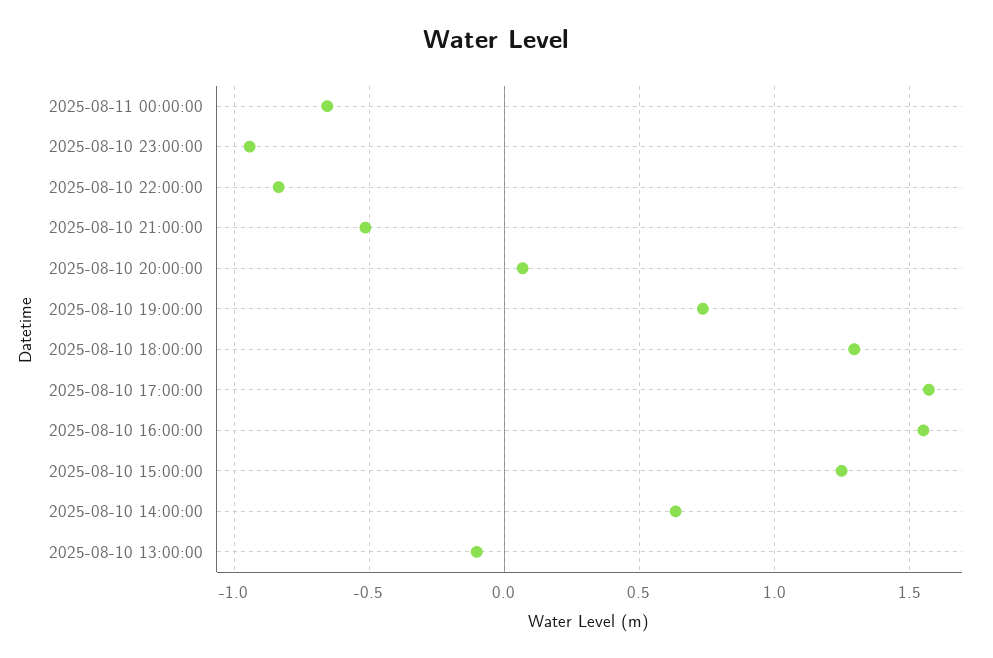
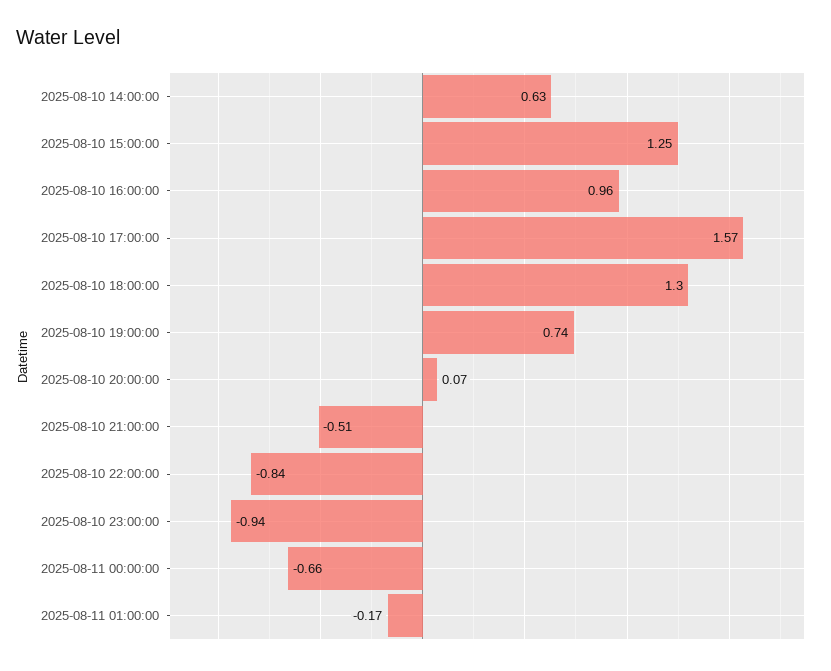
2025-08-10 16:00:00: 1.55 -> 0.96
2025-08-10 13:00:00: -0.1 -> none
2025-08-11 01:00:00: none -> -0.17

